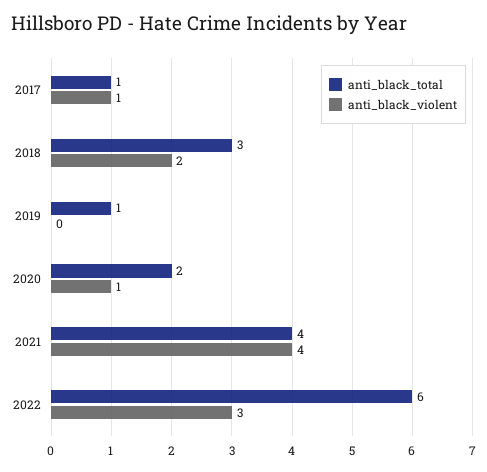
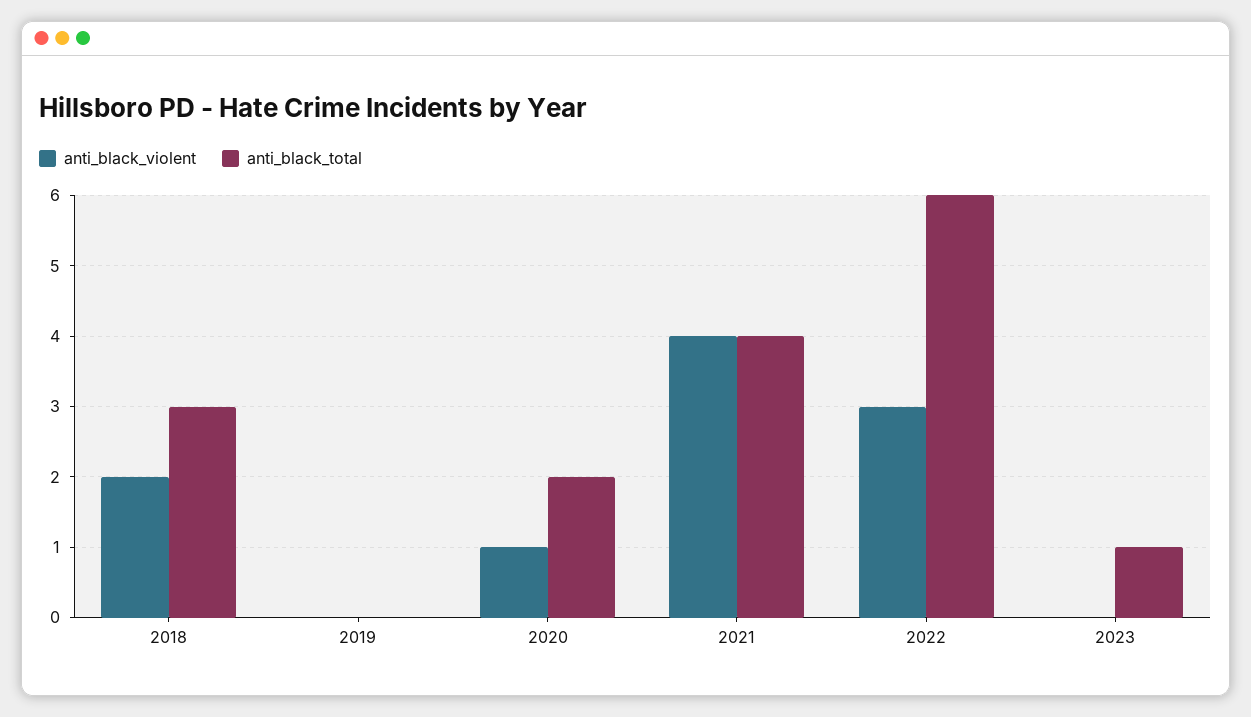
anti_black_total, 2017: 1 -> none
anti_black_violent, 2017: 1 -> none
anti_black_total, 2019: 1 -> 0
anti_black_violent, 2023: none -> 0
anti_black_total, 2023: none -> 1

